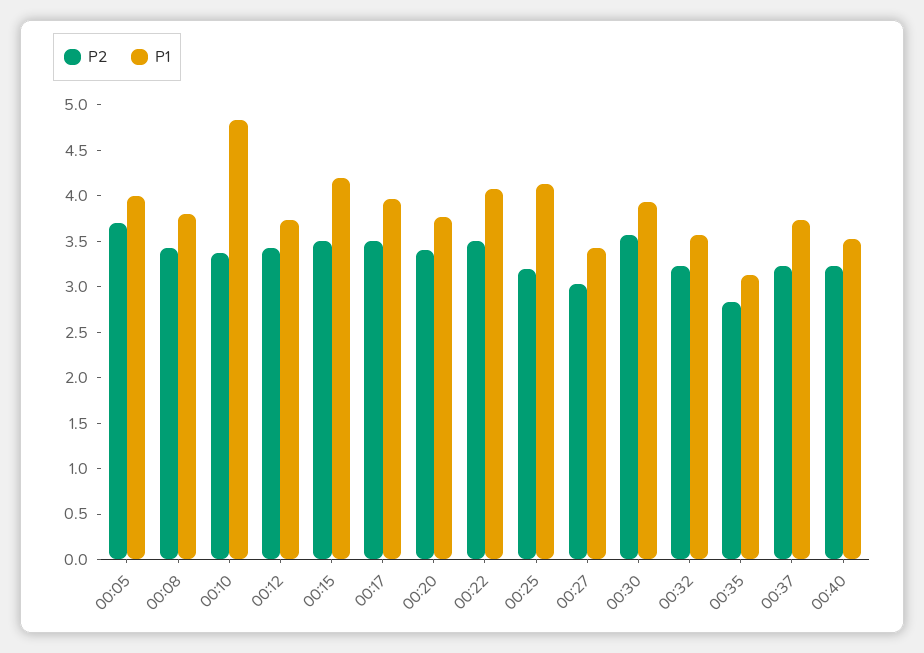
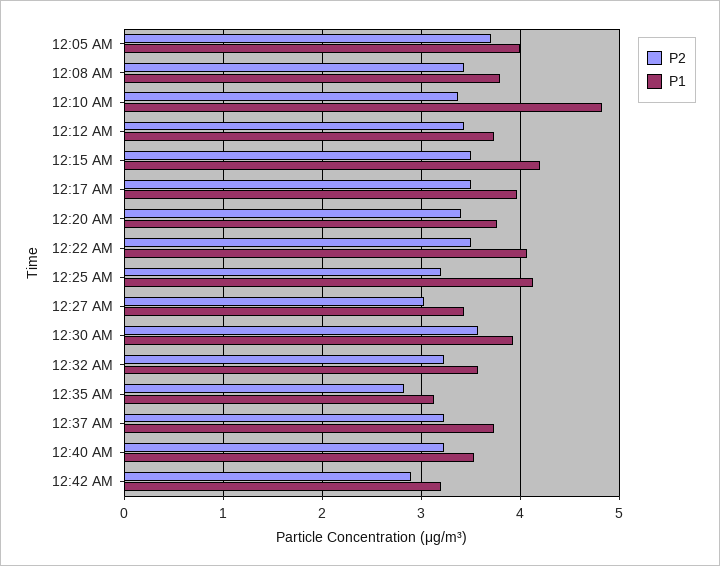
P2, 12:42 AM: none -> 2.9
P1, 12:42 AM: none -> 3.2

